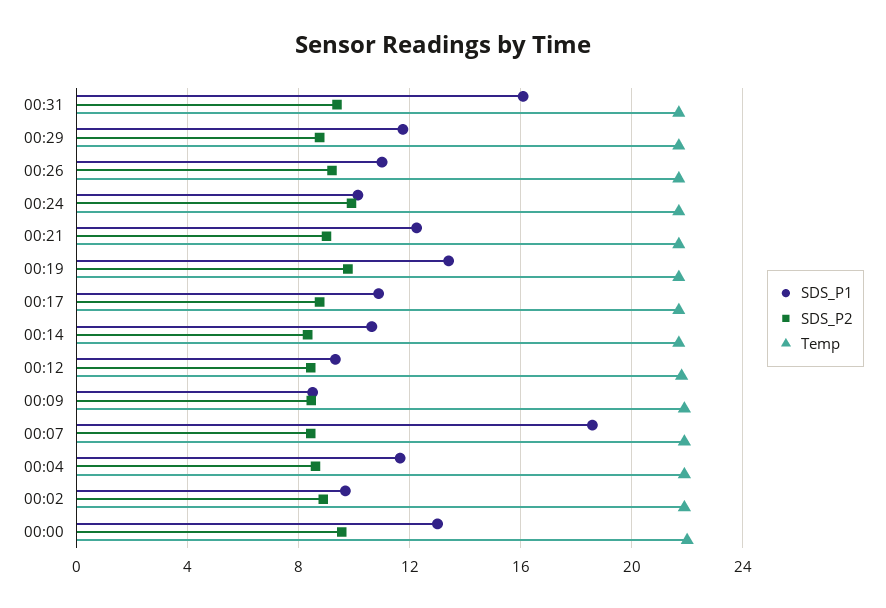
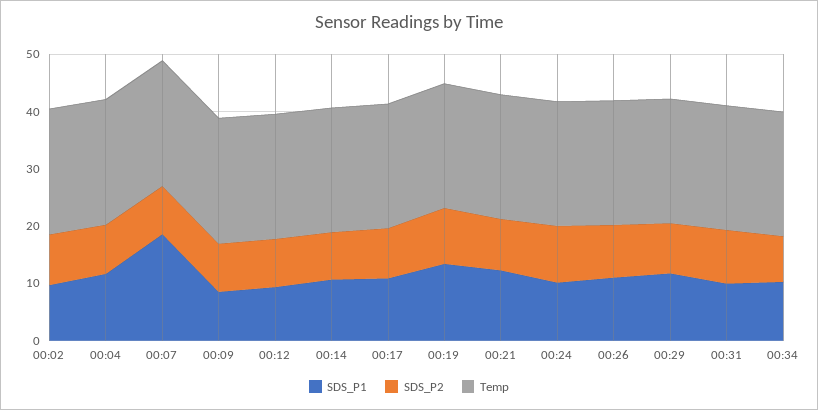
SDS_P1, 00:31: 16 -> 10
SDS_P1, 00:00: 13 -> none
SDS_P2, 00:00: 9.5 -> none
Temp, 00:00: 22 -> none
SDS_P1, 00:34: none -> 10
SDS_P2, 00:34: none -> 8
Temp, 00:34: none -> 22

